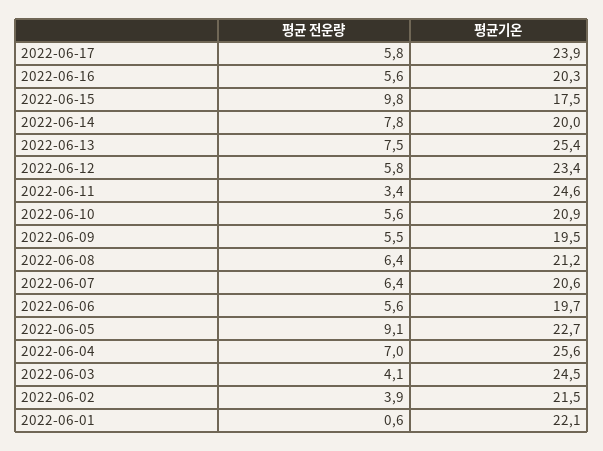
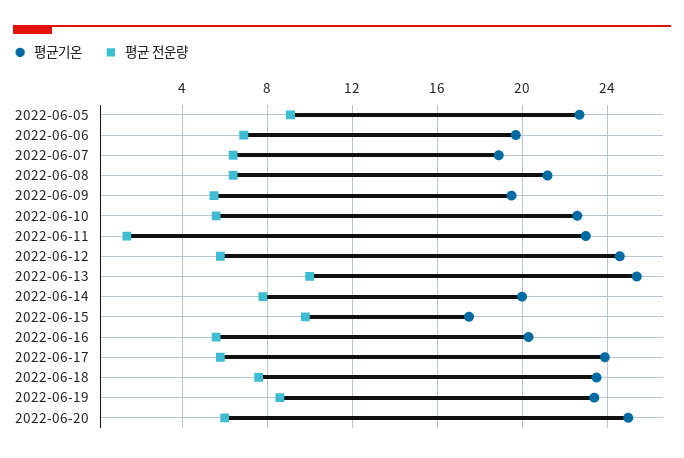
평균 전운량, 2022-06-13: 7.5 -> 10
평균기온, 2022-06-12: 23.4 -> 24.5
평균 전운량, 2022-06-11: 3.4 -> 1.5
평균기온, 2022-06-11: 24.6 -> 23
평균기온, 2022-06-10: 20.9 -> 22.5
평균기온, 2022-06-07: 20.6 -> 19
평균 전운량, 2022-06-06: 5.6 -> 7
평균 전운량, 2022-06-04: 7 -> none
평균기온, 2022-06-04: 25.6 -> none
평균 전운량, 2022-06-03: 4.1 -> none
평균기온, 2022-06-03: 24.5 -> none
평균 전운량, 2022-06-02: 3.9 -> none
평균기온, 2022-06-02: 21.5 -> none
평균 전운량, 2022-06-01: 0.6 -> none
평균기온, 2022-06-01: 22.1 -> none
평균기온, 2022-06-18: none -> 23.5
평균 전운량, 2022-06-18: none -> 7.5
평균기온, 2022-06-19: none -> 23.5
평균 전운량, 2022-06-19: none -> 8.5
평균기온, 2022-06-20: none -> 25
평균 전운량, 2022-06-20: none -> 6

